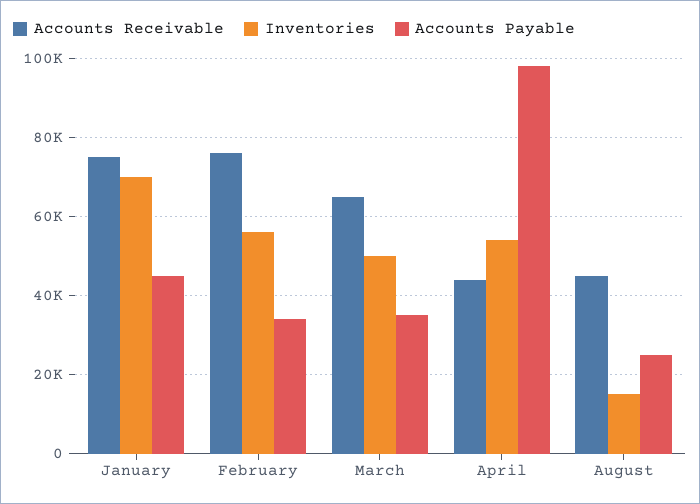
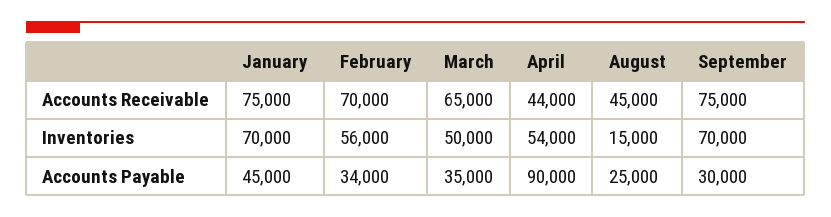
Accounts Receivable, February: 76000 -> 70000
Accounts Payable, April: 98000 -> 90000
Accounts Receivable, September: none -> 75000
Inventories, September: none -> 70000
Accounts Payable, September: none -> 30000

